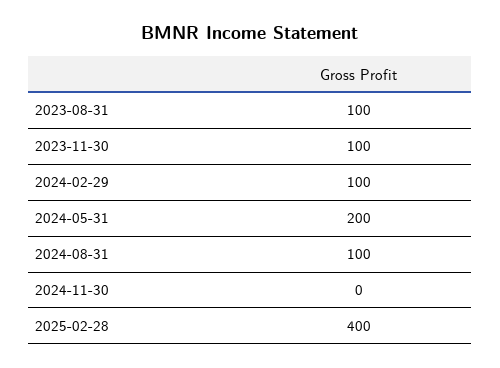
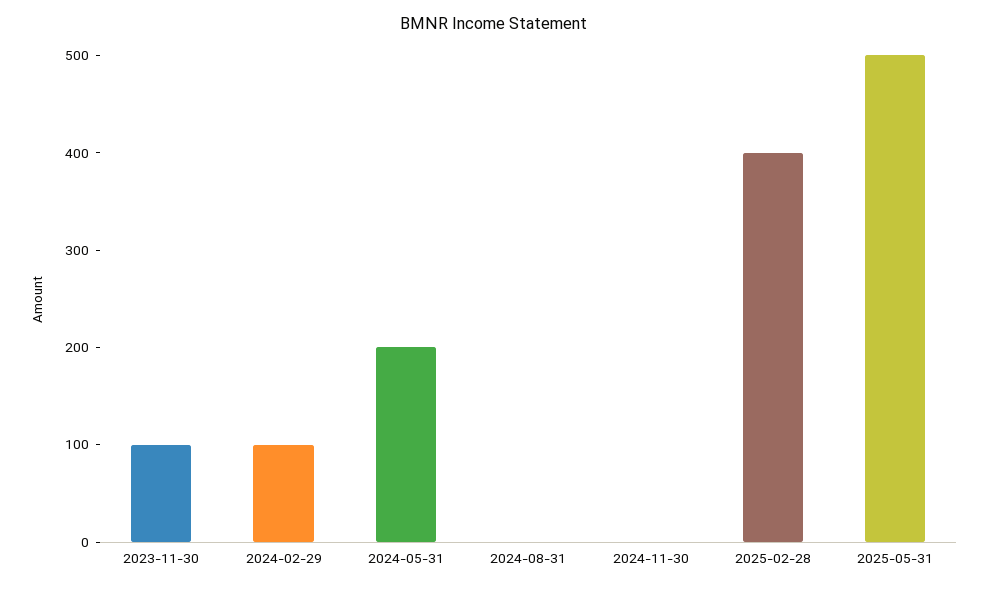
2023-08-31: 100 -> none
2024-08-31: 100 -> 0
2025-05-31: none -> 500

